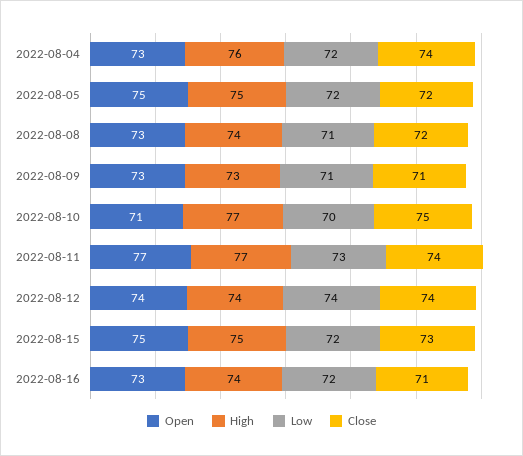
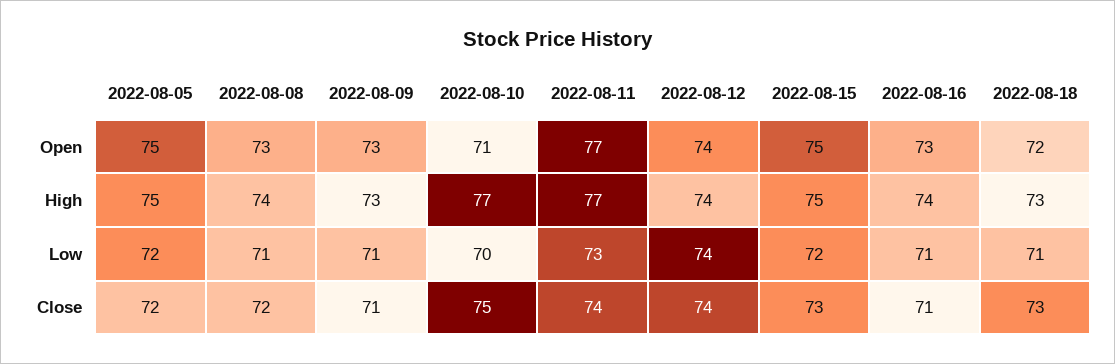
Open, 2022-08-04: 73 -> none
High, 2022-08-04: 76 -> none
Low, 2022-08-04: 72 -> none
Close, 2022-08-04: 74 -> none
Low, 2022-08-16: 72 -> 71
Open, 2022-08-18: none -> 72
High, 2022-08-18: none -> 73
Low, 2022-08-18: none -> 71
Close, 2022-08-18: none -> 73

